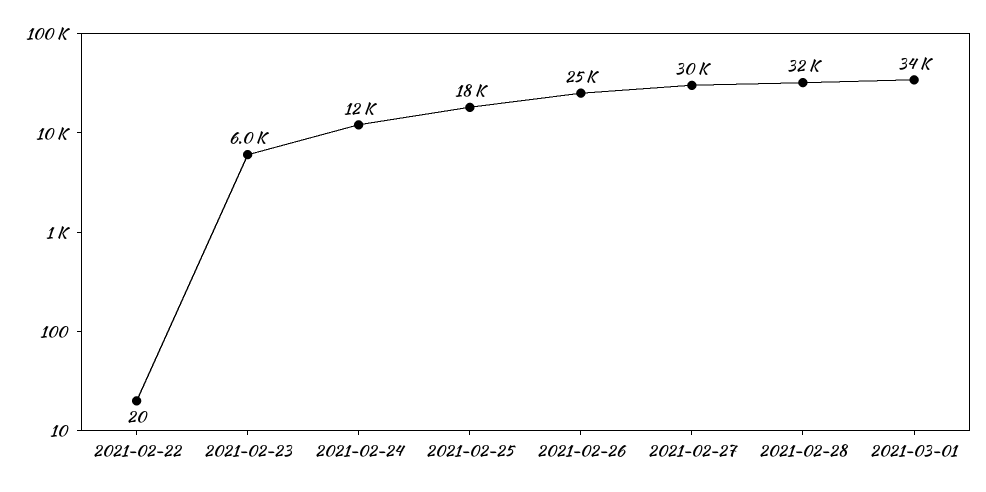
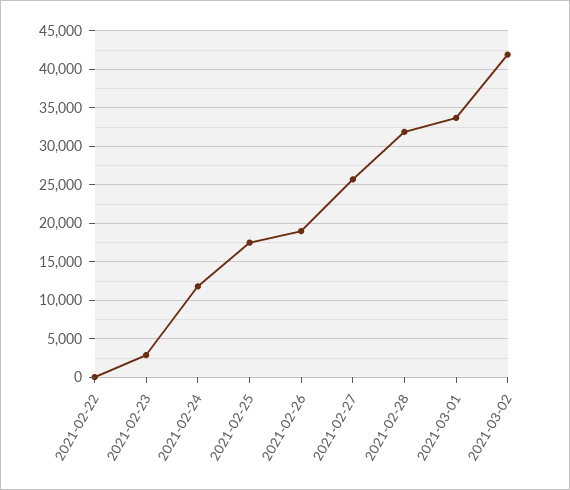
2021-02-23: 6000 -> 3000
2021-02-26: 25000 -> 19000
2021-02-27: 30000 -> 26000
2021-03-02: none -> 42000

